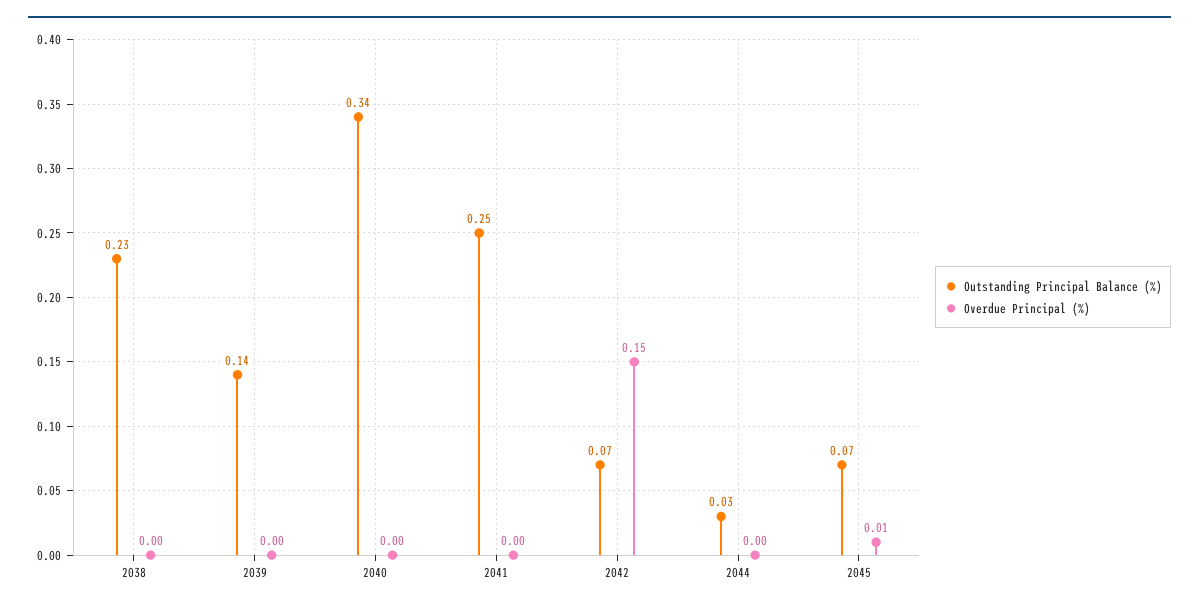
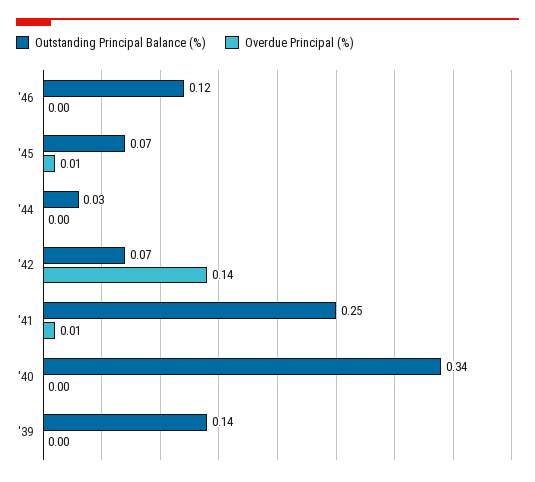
Outstanding Principal Balance (%), 2038: 0.23 -> none
Overdue Principal (%), 2038: 0 -> none
Overdue Principal (%), 2041: 0 -> 0.01
Overdue Principal (%), 2042: 0.15 -> 0.14
Outstanding Principal Balance (%), '46: none -> 0.12
Overdue Principal (%), '46: none -> 0

